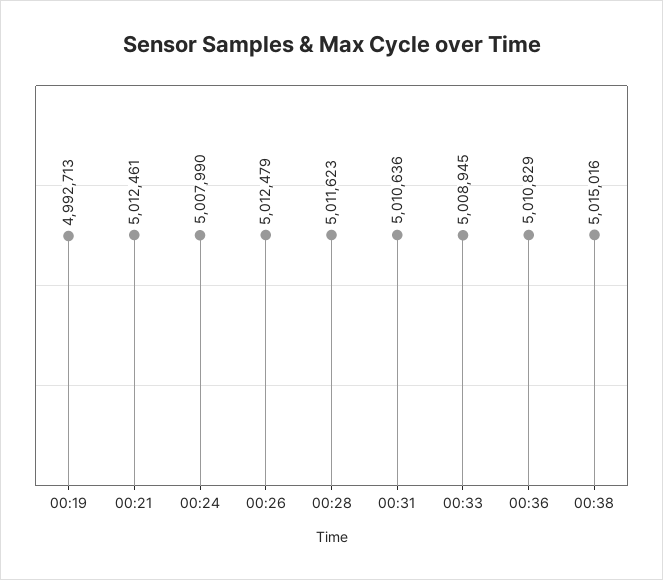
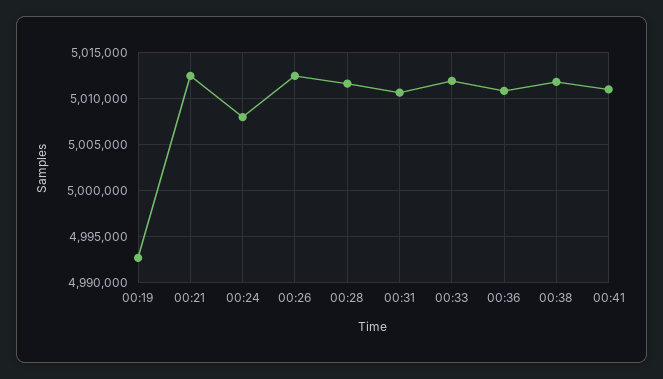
00:33: 5008945 -> 5012000
00:38: 5015016 -> 5012000
00:41: none -> 5011000

